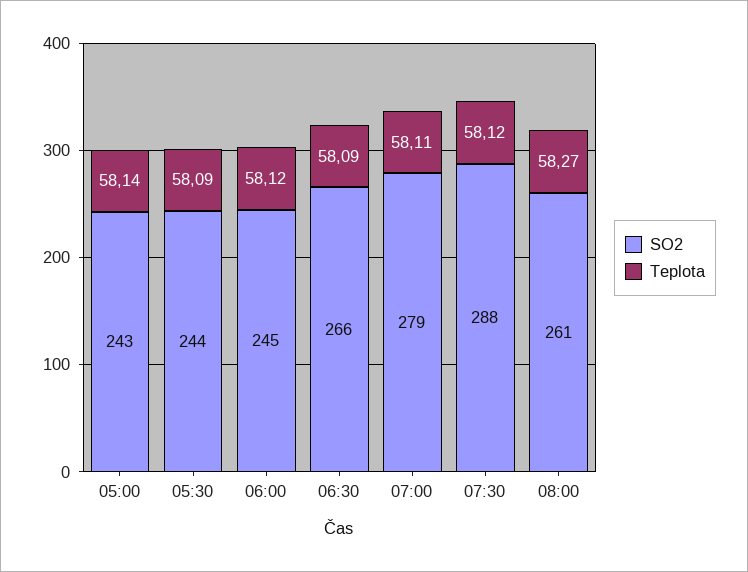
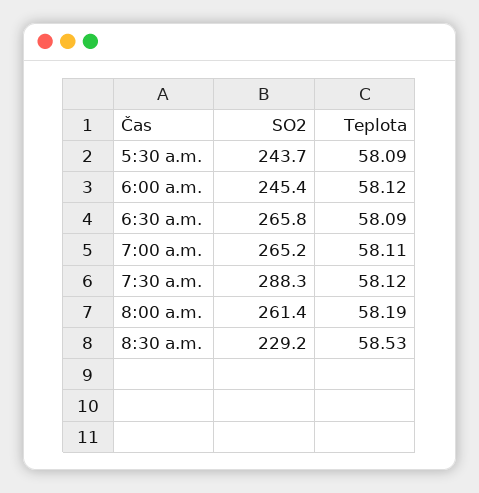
SO2, 05:00: 243 -> none
Teplota, 05:00: 58.14 -> none
SO2, 07:00: 279 -> 265.2
Teplota, 08:00: 58.27 -> 58.19
SO2, 8:30 a.m.: none -> 229.2
Teplota, 8:30 a.m.: none -> 58.53

